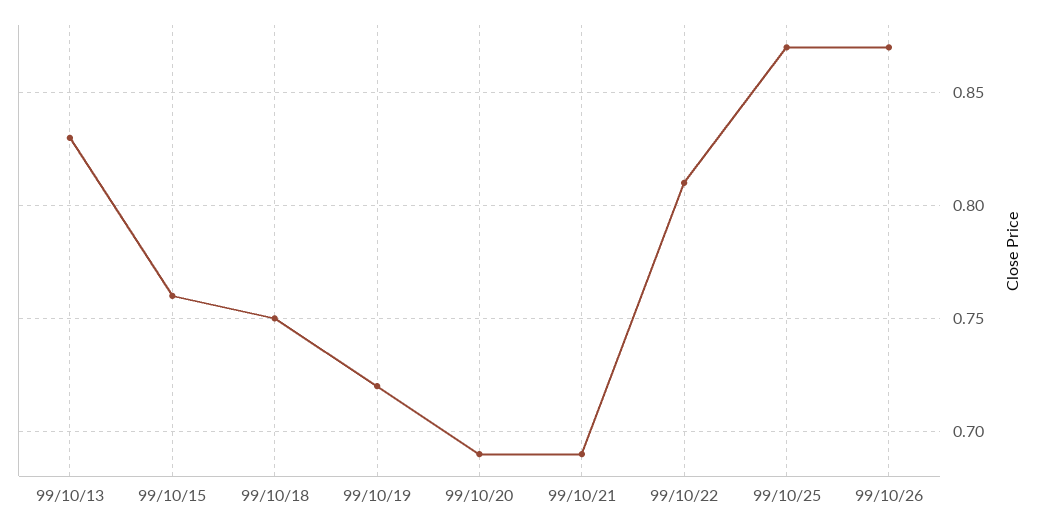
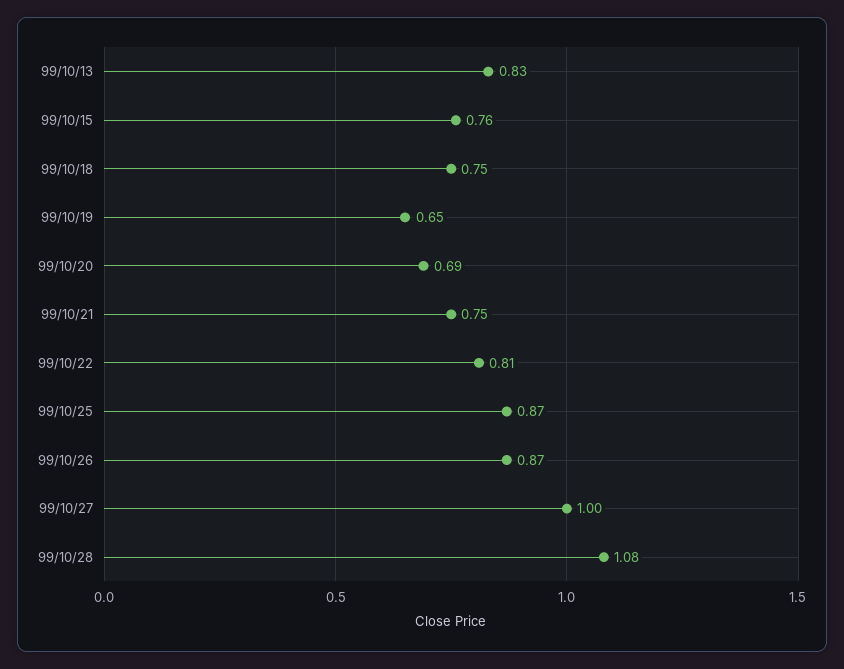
99/10/19: 0.72 -> 0.65
99/10/21: 0.69 -> 0.75
99/10/27: none -> 1
99/10/28: none -> 1.08

